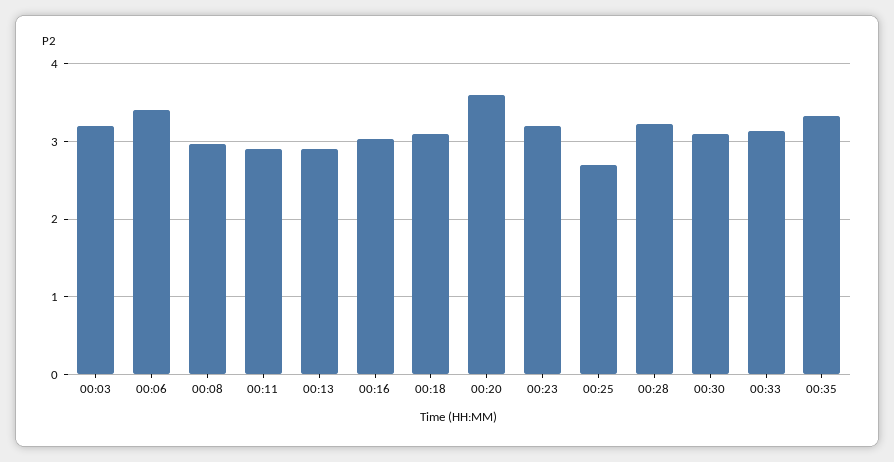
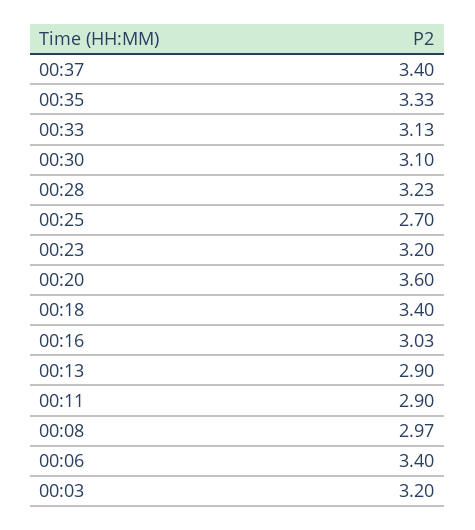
00:18: 3.1 -> 3.4
00:37: none -> 3.4

